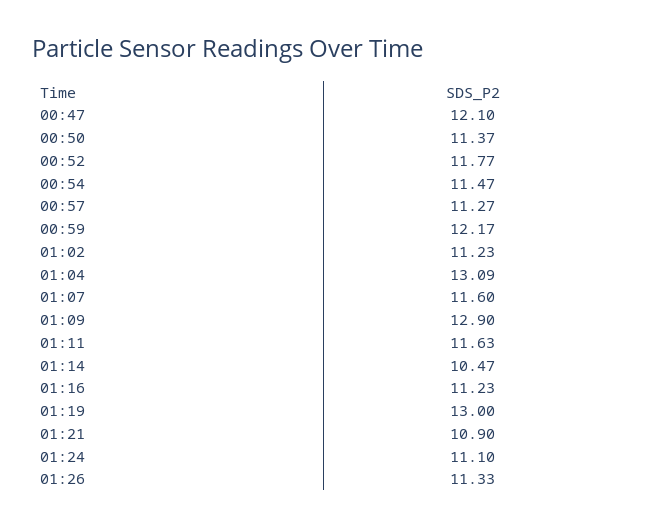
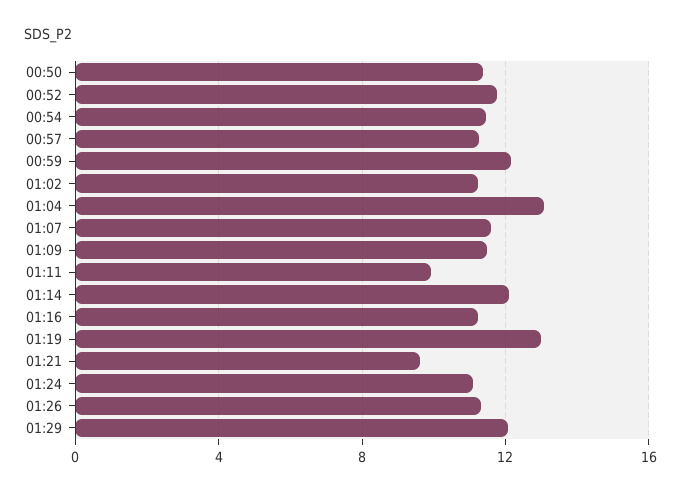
00:47: 12.1 -> none
01:09: 12.9 -> 11.5
01:11: 11.63 -> 10
01:14: 10.47 -> 12
01:21: 10.9 -> 9.5
01:29: none -> 12

